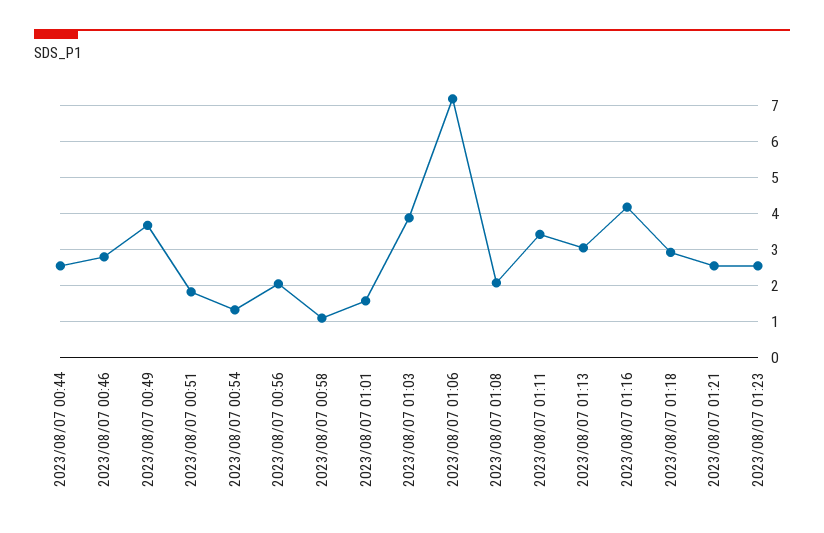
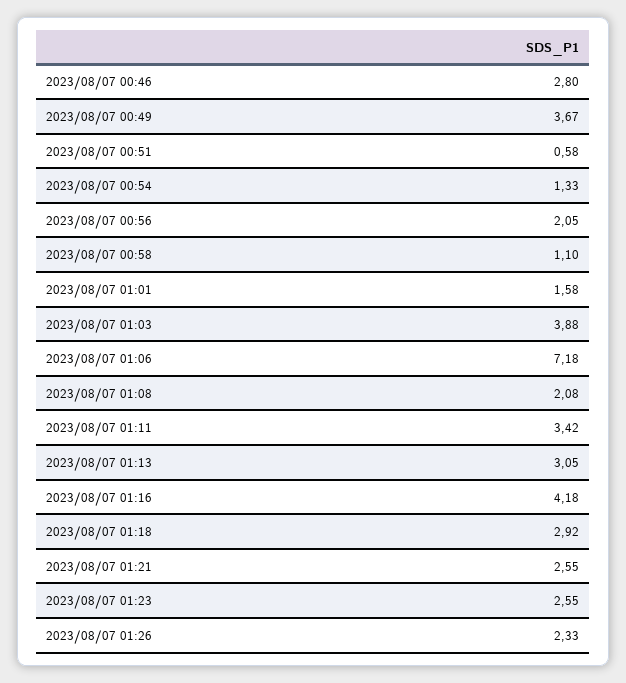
2023/08/07 00:44: 2.6 -> none
2023/08/07 00:51: 1.8 -> 0.58
2023/08/07 01:26: none -> 2.33

